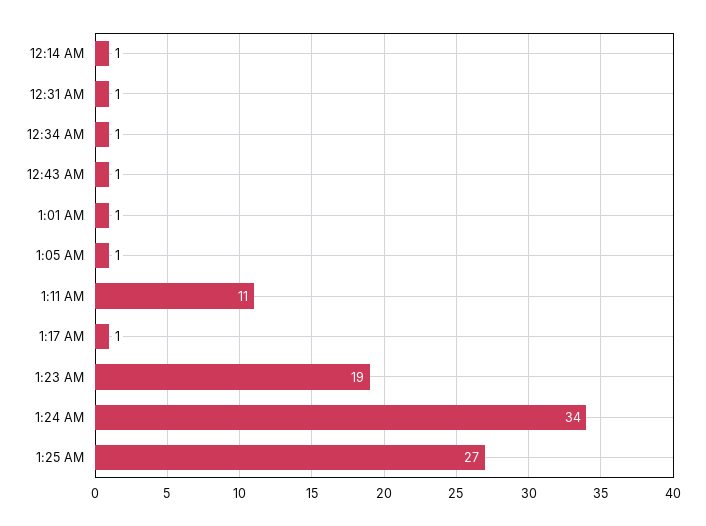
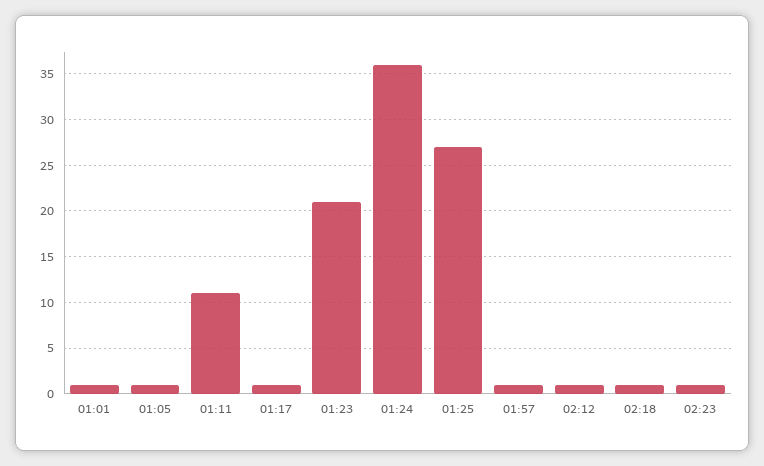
12:14 AM: 1 -> none
12:31 AM: 1 -> none
12:34 AM: 1 -> none
12:43 AM: 1 -> none
1:23 AM: 19 -> 21
1:24 AM: 34 -> 36
01:57: none -> 1
02:12: none -> 1
02:18: none -> 1
02:23: none -> 1

